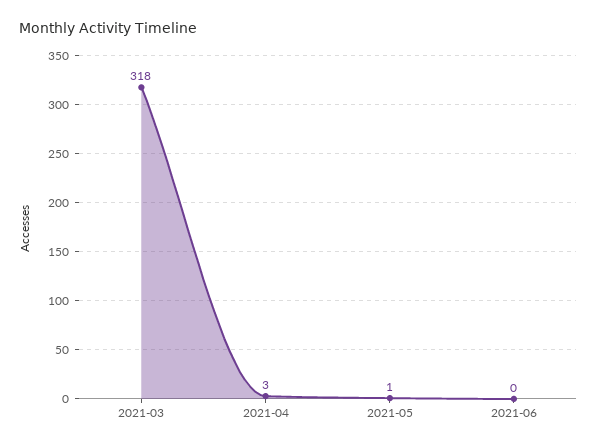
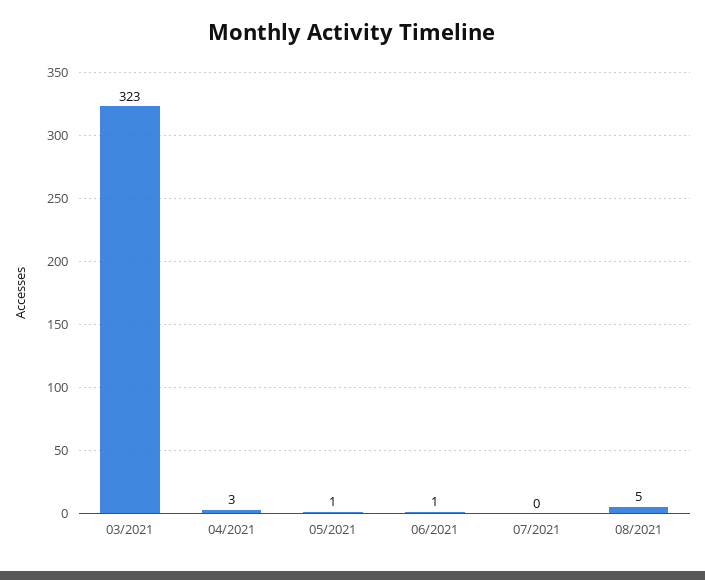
2021-03: 318 -> 323
2021-06: 0 -> 1
07/2021: none -> 0
08/2021: none -> 5

